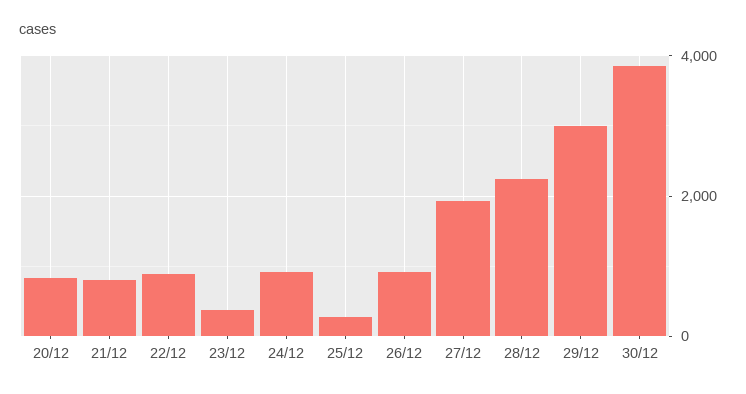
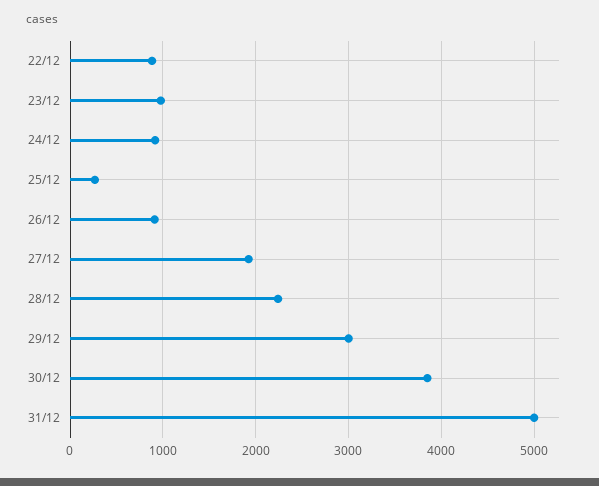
20/12: 800 -> none
21/12: 800 -> none
23/12: 400 -> 1000
31/12: none -> 5000

